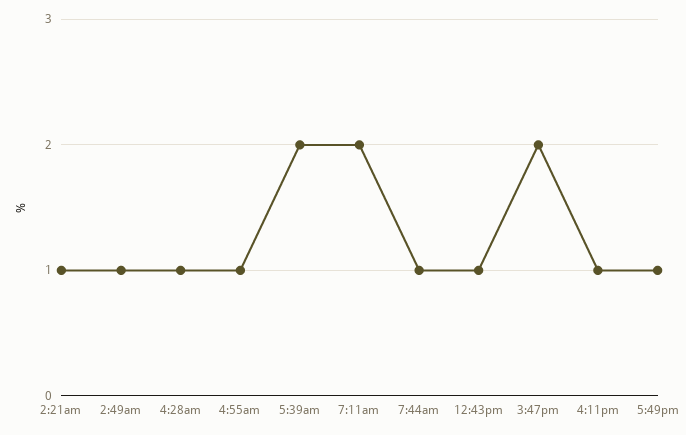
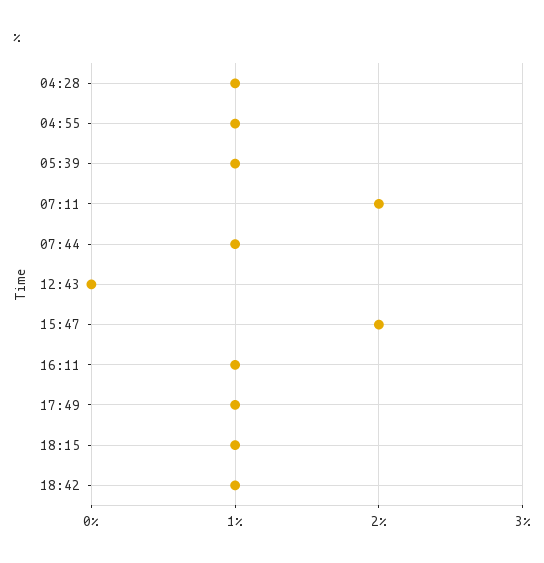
2:21am: 1 -> none
2:49am: 1 -> none
5:39am: 2 -> 1
12:43pm: 1 -> 0
18:15: none -> 1
18:42: none -> 1

